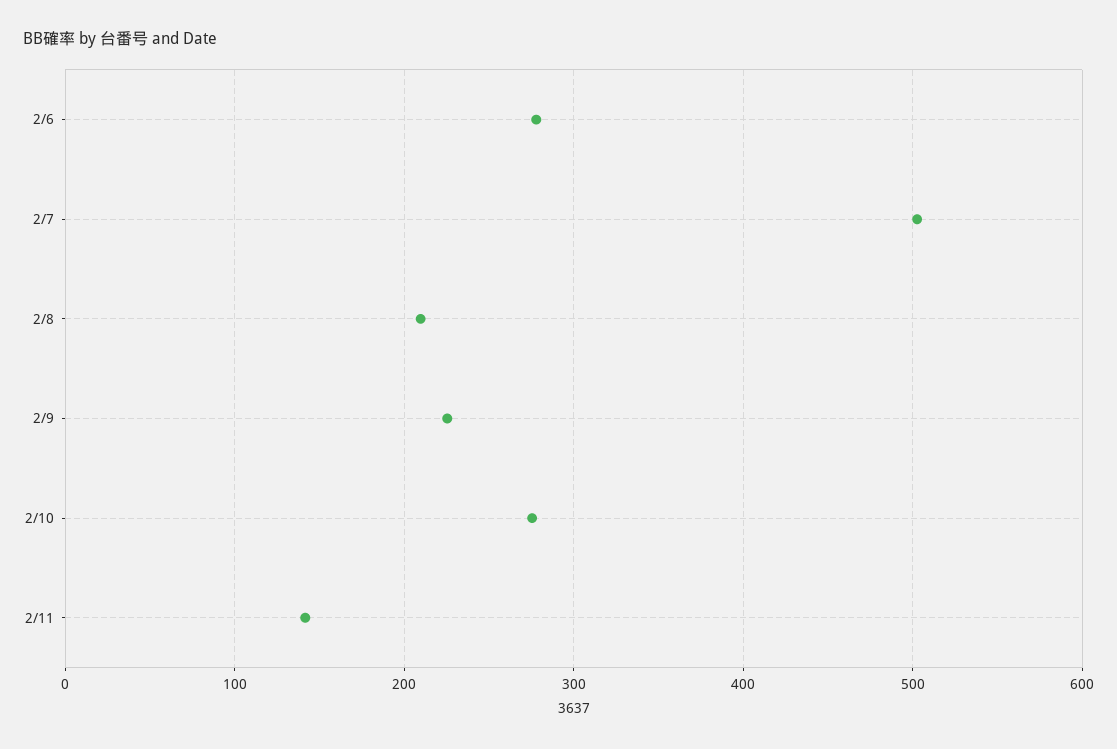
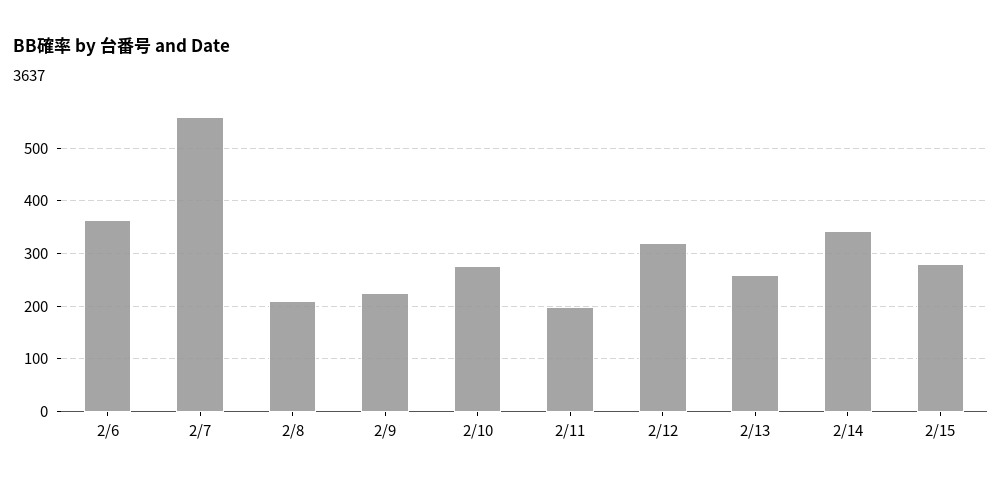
2/6: 280 -> 360
2/7: 500 -> 560
2/11: 140 -> 200
2/12: none -> 320
2/13: none -> 260
2/14: none -> 340
2/15: none -> 280

